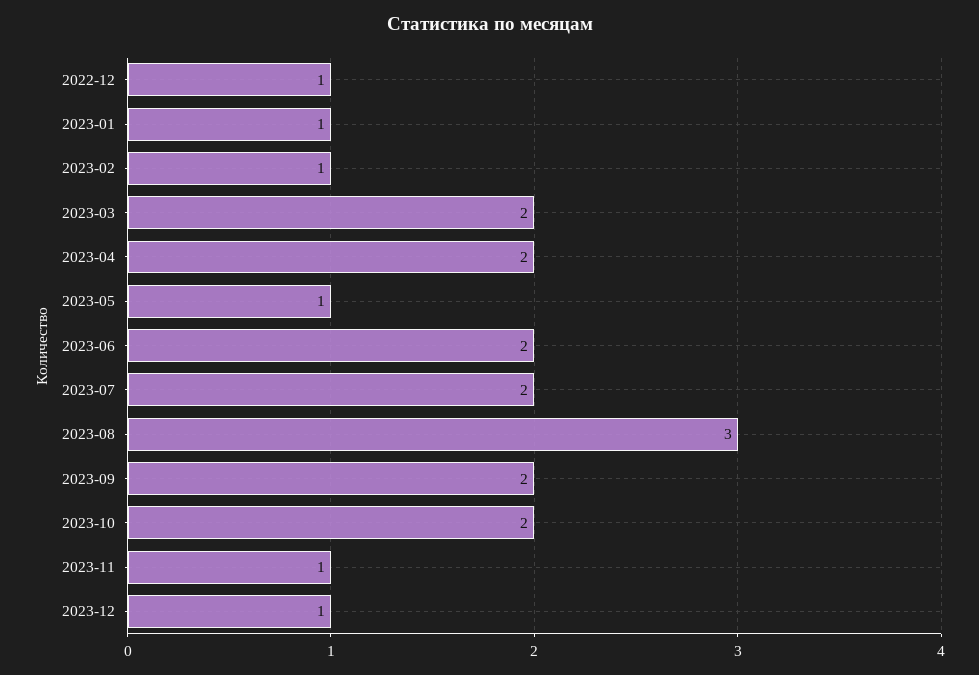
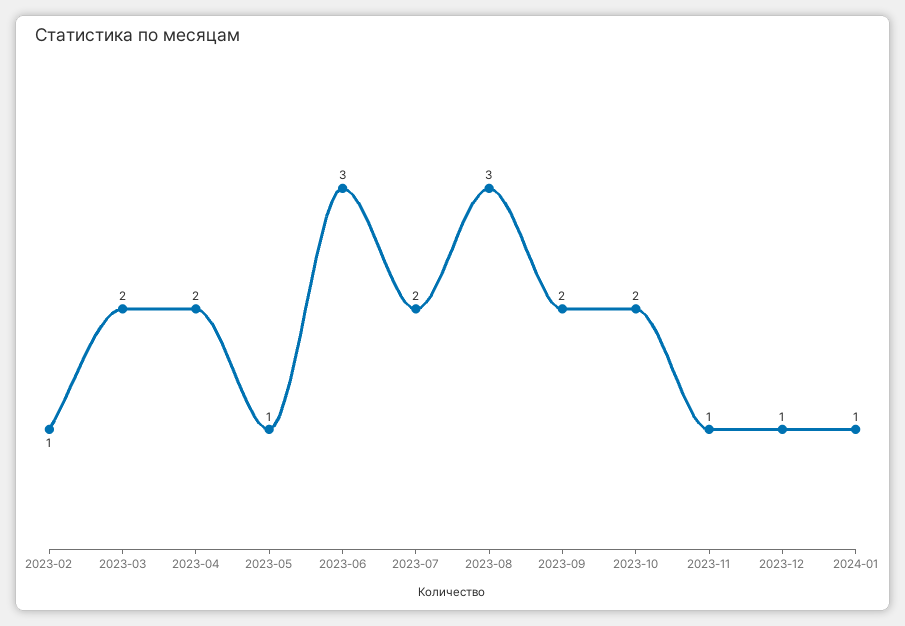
2022-12: 1 -> none
2023-01: 1 -> none
2023-06: 2 -> 3
2024-01: none -> 1

